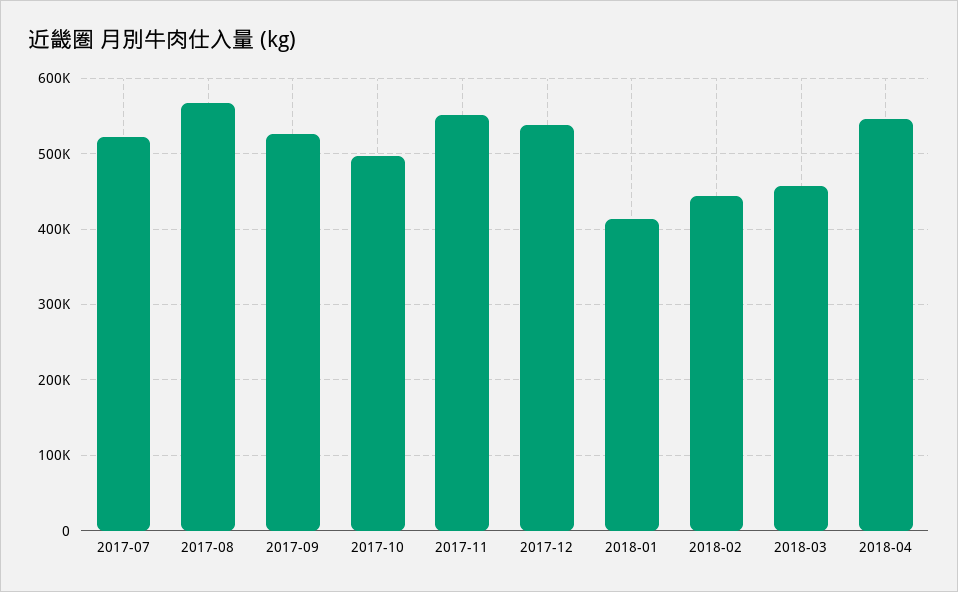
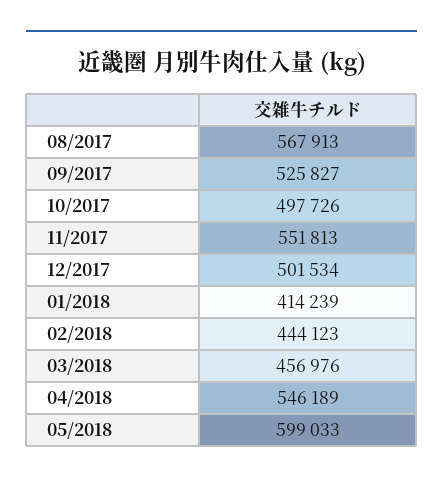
2017-07: 520000 -> none
2017-12: 540000 -> 501534
05/2018: none -> 599033

